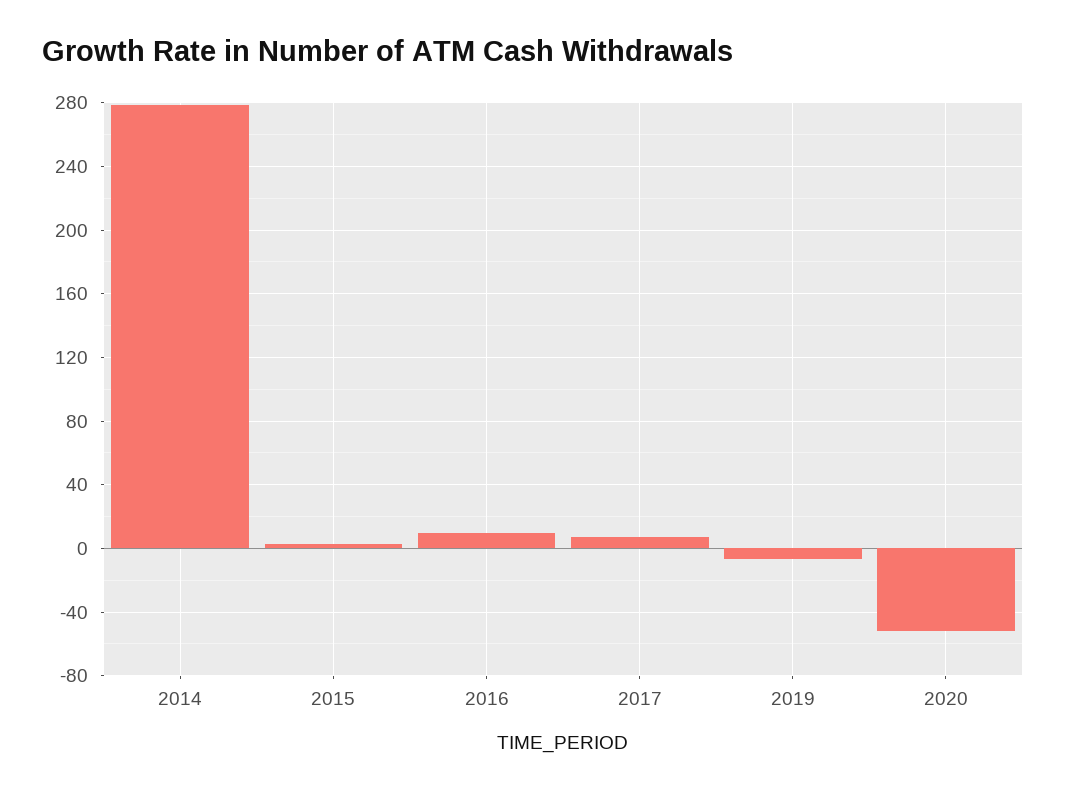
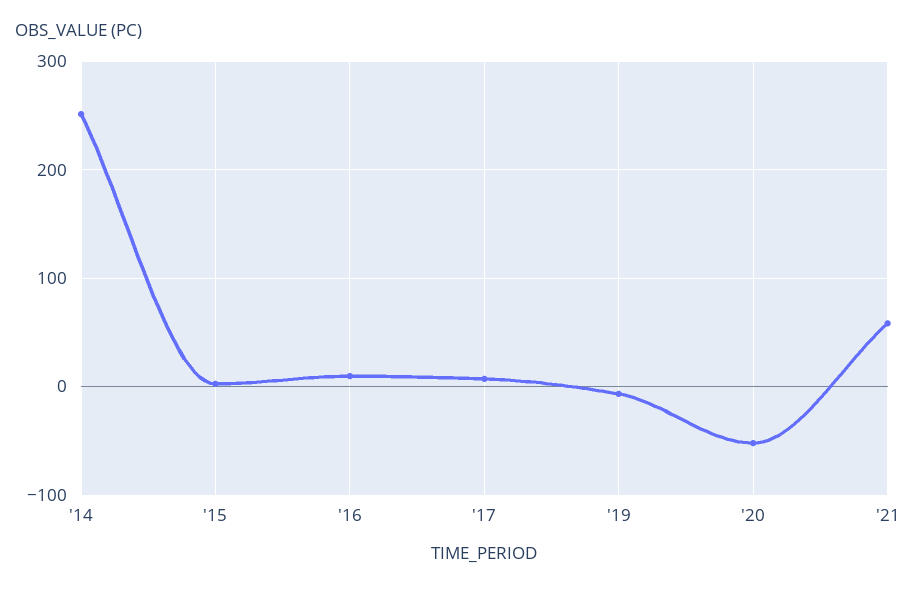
2014: 280 -> 250
'21: none -> 60

